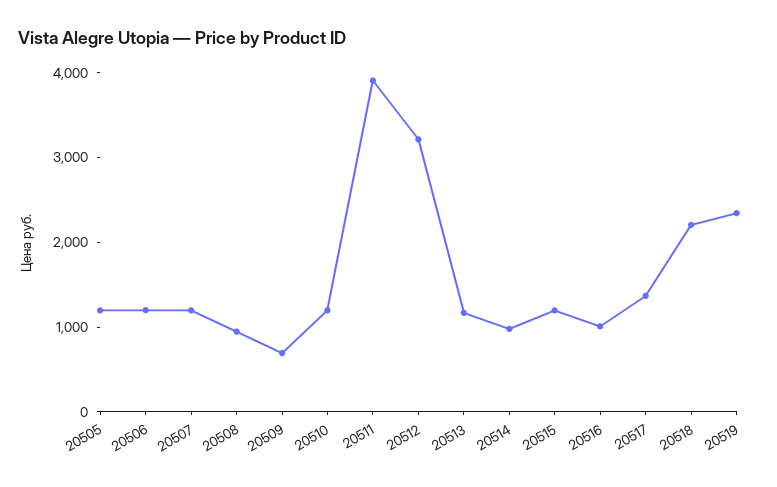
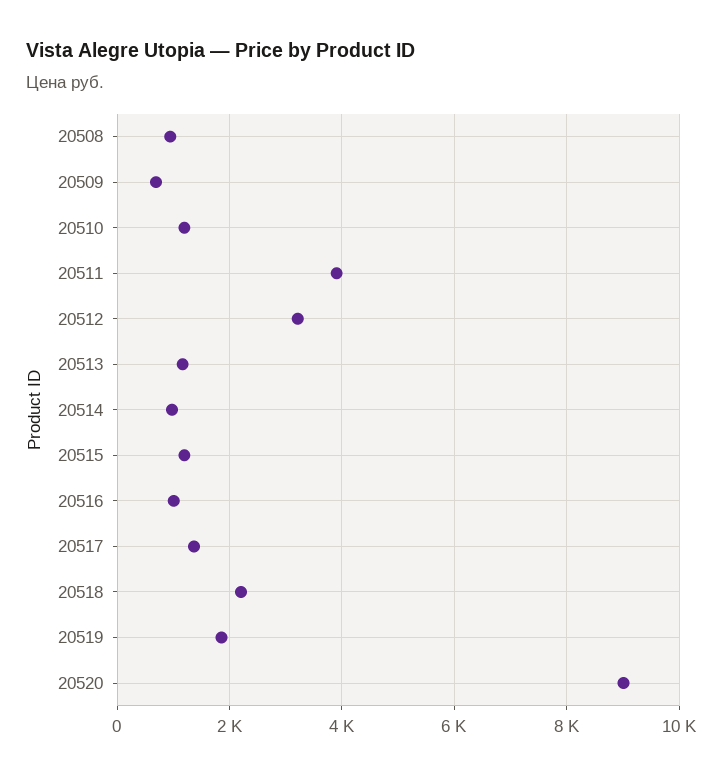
20505: 1200 -> none
20506: 1200 -> none
20507: 1200 -> none
20519: 2400 -> 1800
20520: none -> 9000

